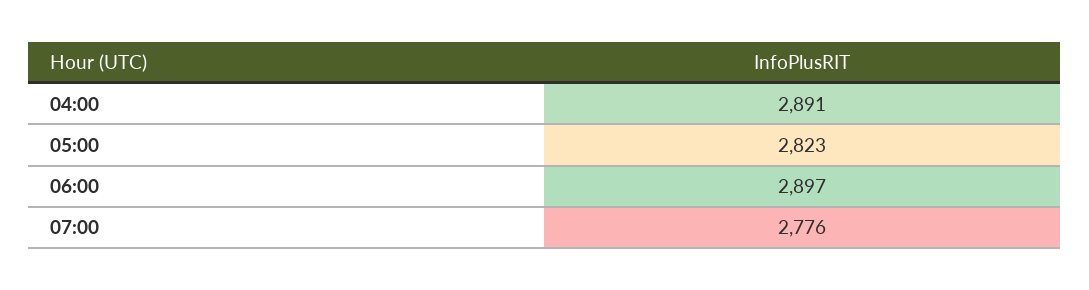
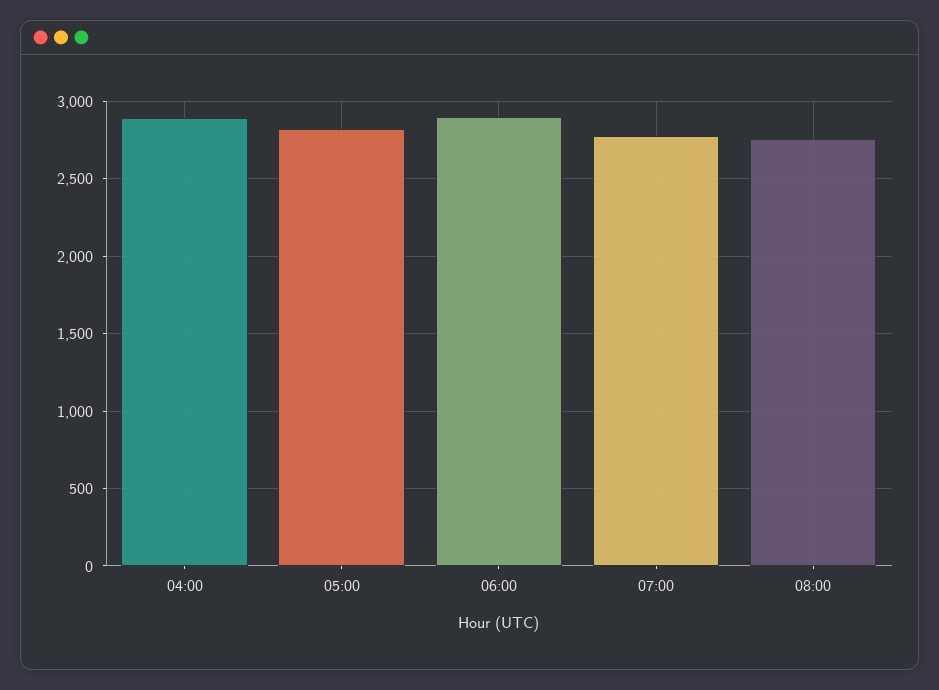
08:00: none -> 2750

